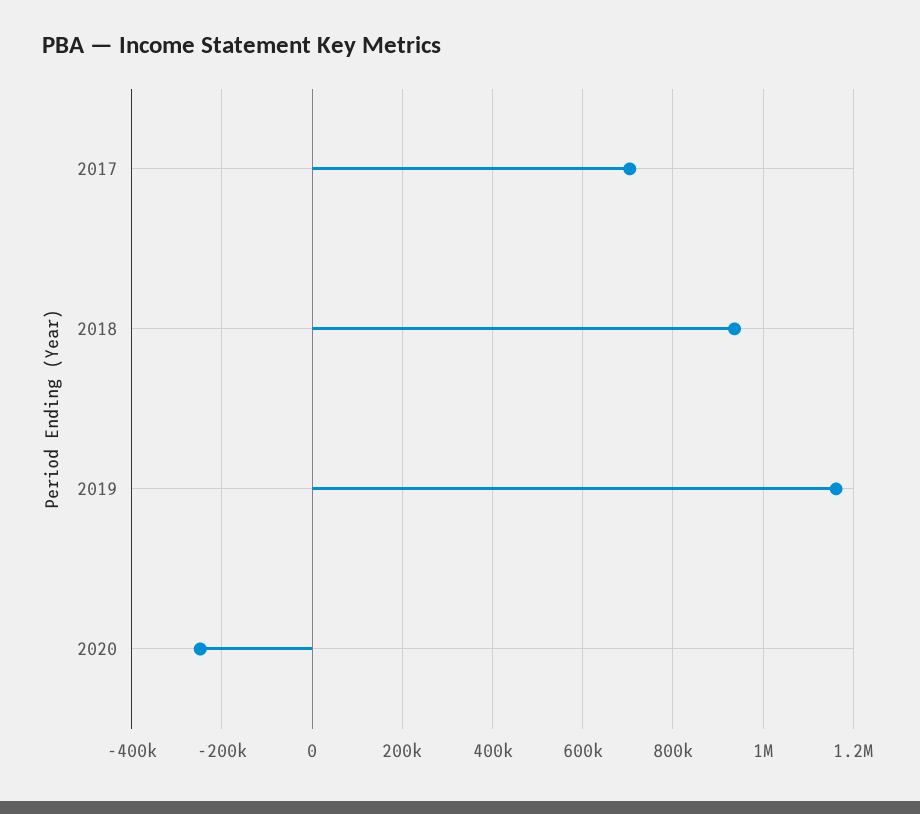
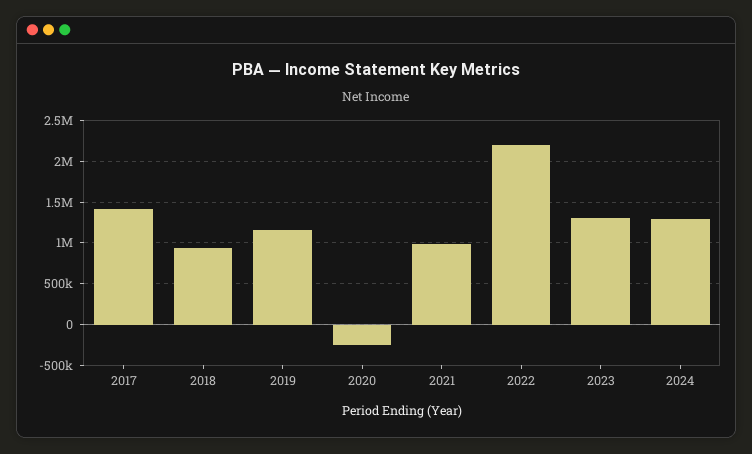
2017: 700000 -> 1400000
2021: none -> 1000000
2022: none -> 2200000
2023: none -> 1300000
2024: none -> 1300000

